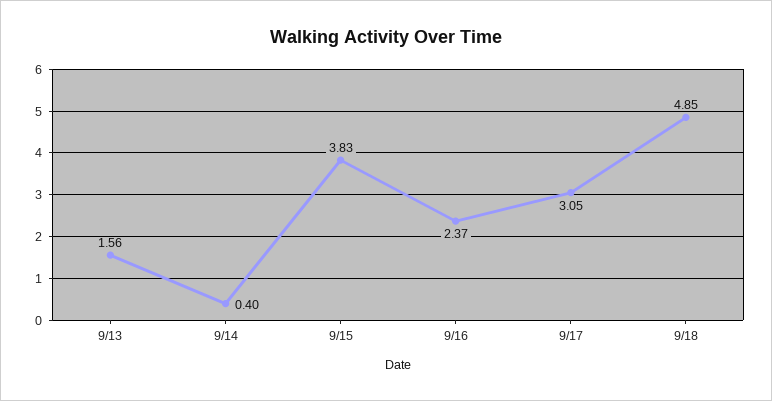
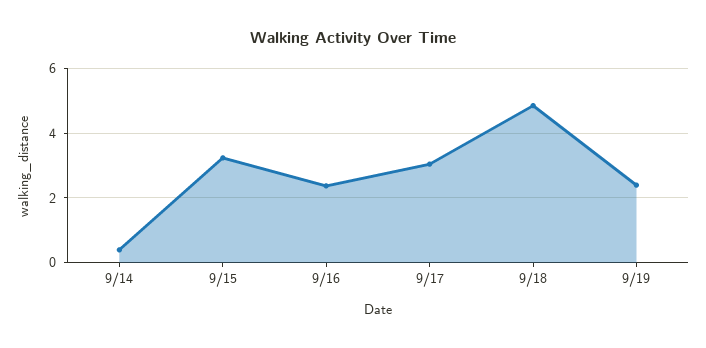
9/13: 1.56 -> none
9/15: 3.83 -> 3.2
9/19: none -> 2.4

